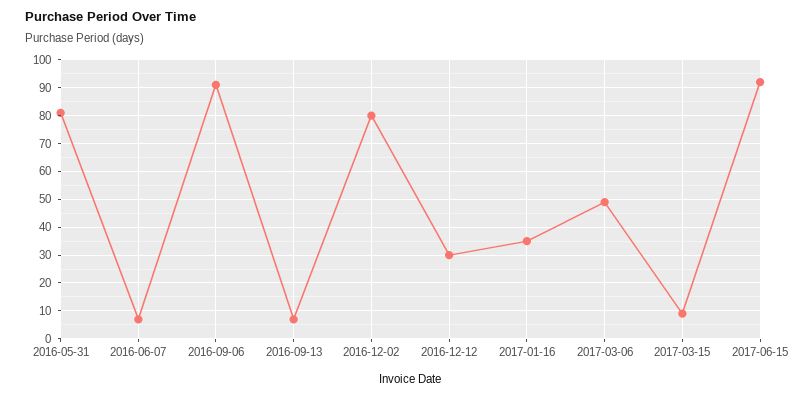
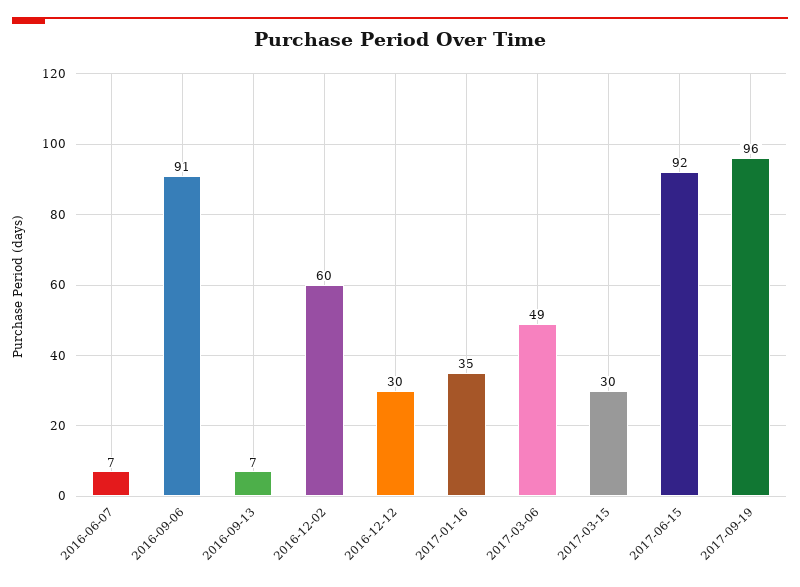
2016-05-31: 80 -> none
2016-12-02: 80 -> 60
2017-03-15: 10 -> 30
2017-09-19: none -> 96

